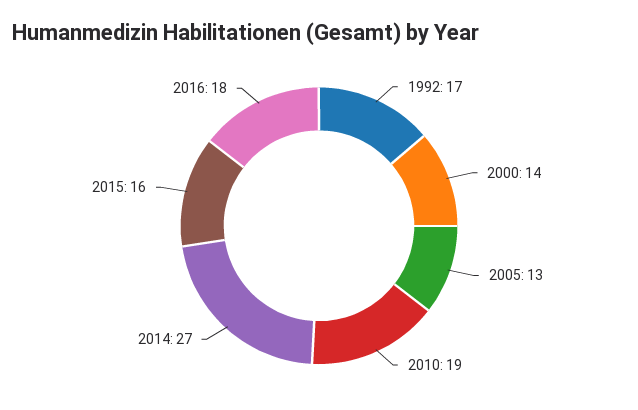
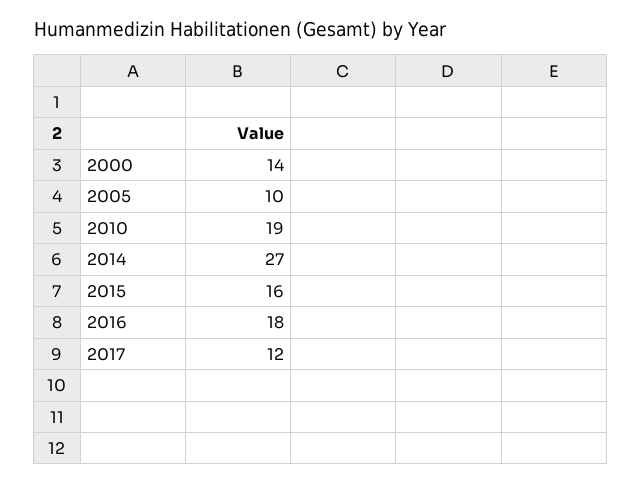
1992: 17 -> none
2005: 13 -> 10
2017: none -> 12

